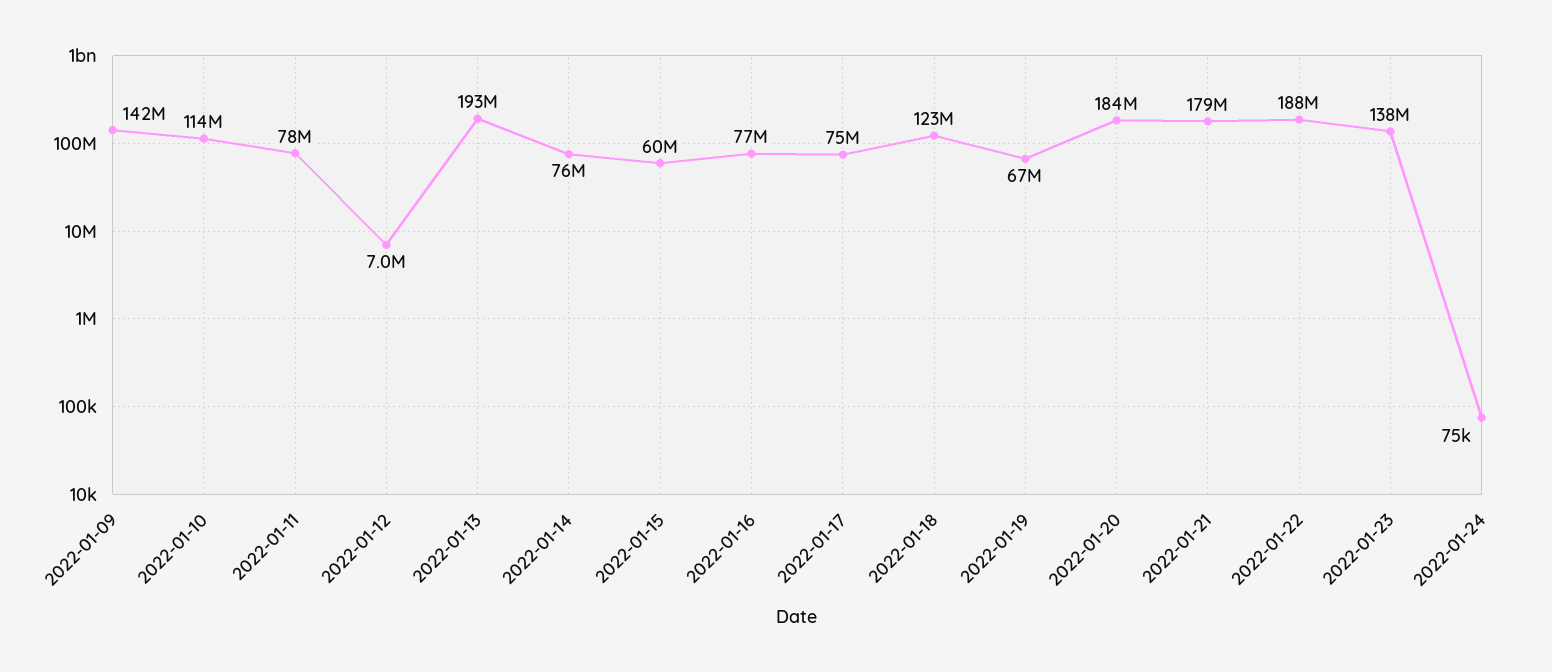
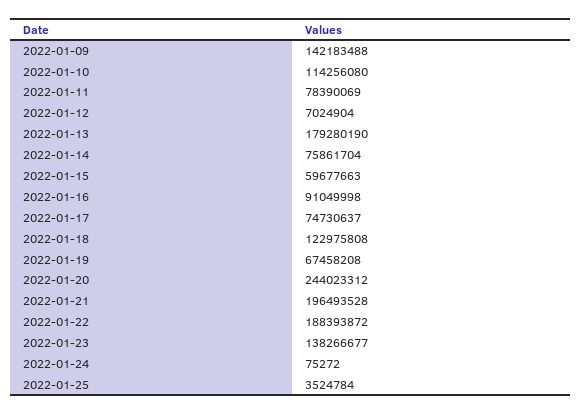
2022-01-13: 193000000 -> 179280190
2022-01-16: 77000000 -> 91049998
2022-01-20: 184000000 -> 244023312
2022-01-21: 179000000 -> 196493528
2022-01-25: none -> 3524784

